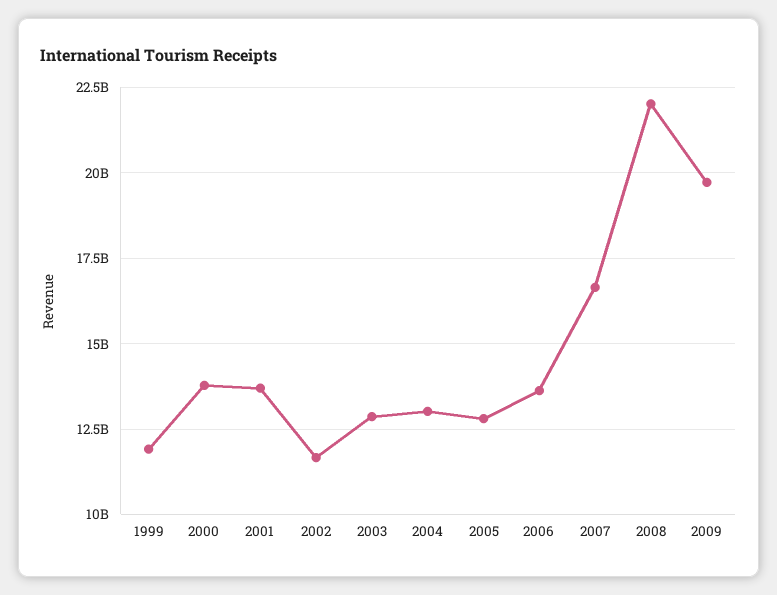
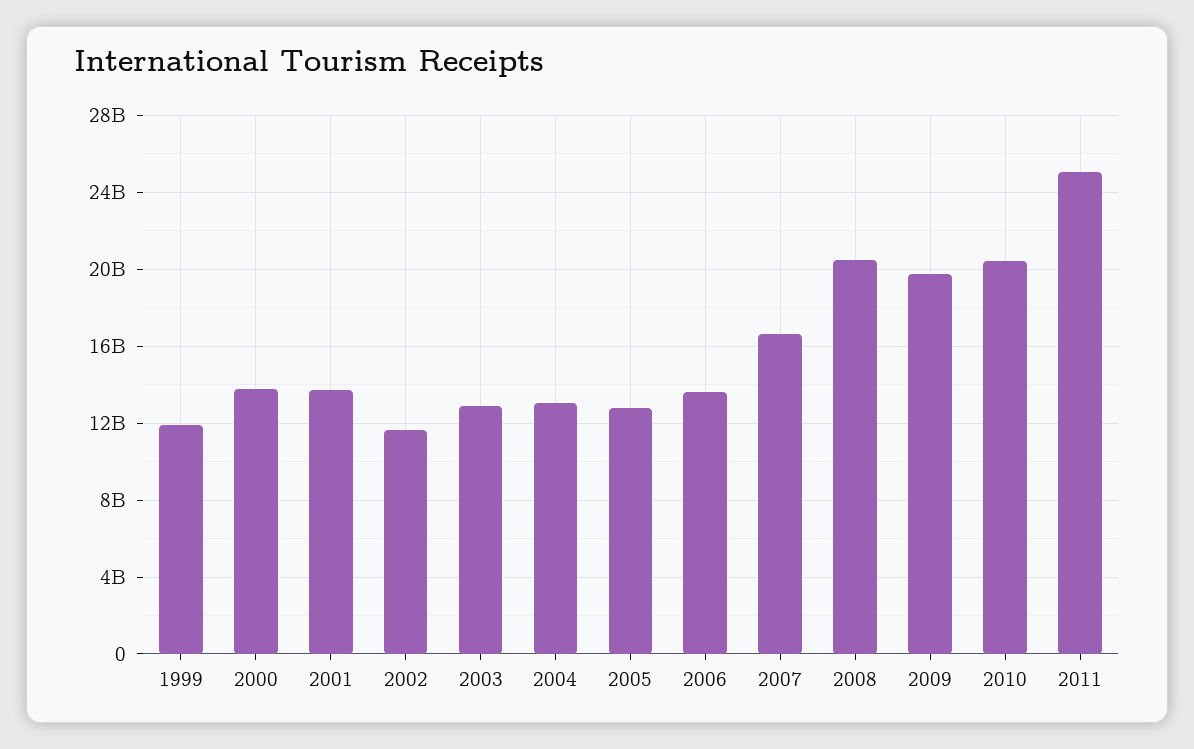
2008: 22000000000 -> 20500000000
2010: none -> 20500000000
2011: none -> 25000000000

